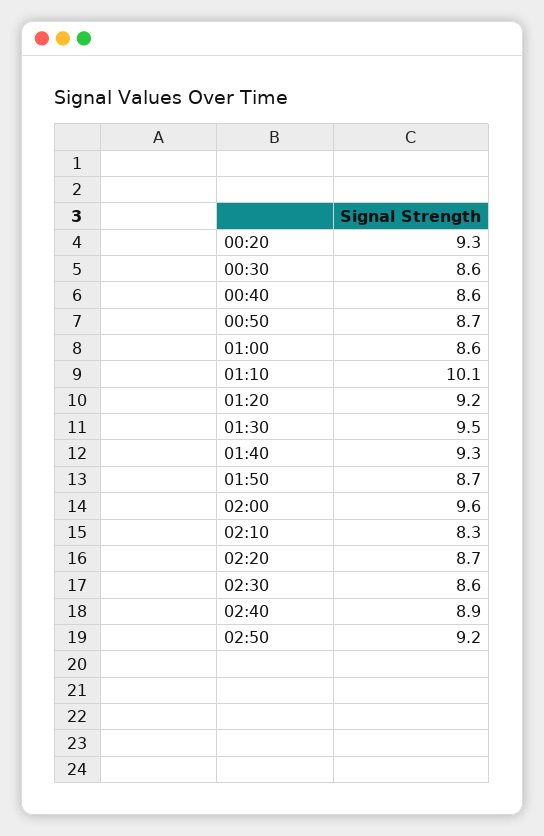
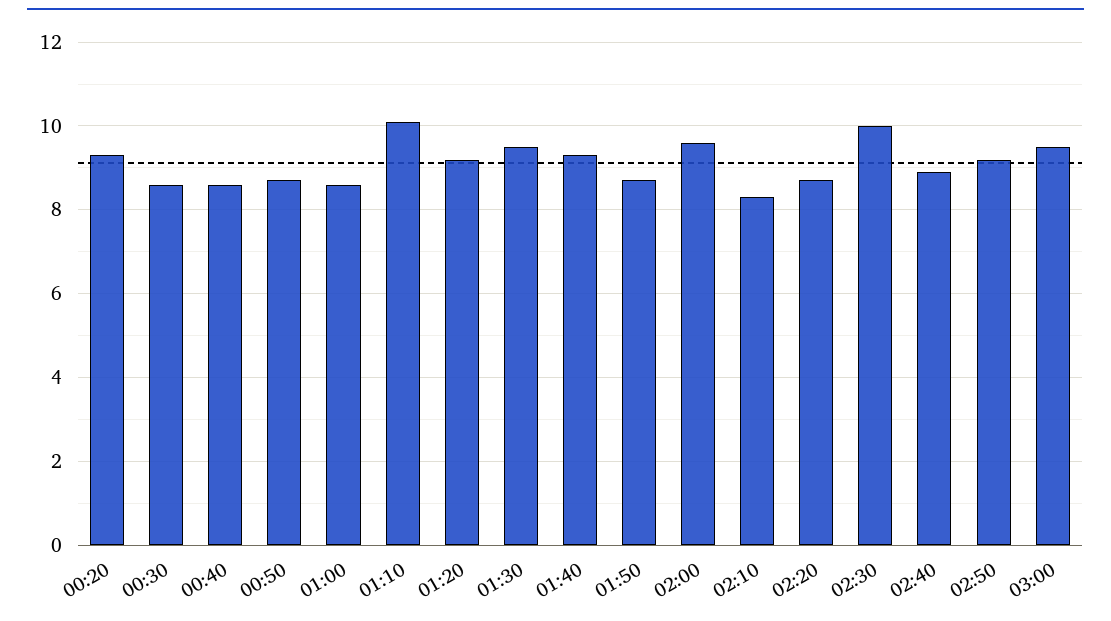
02:30: 8.6 -> 10
03:00: none -> 9.5

